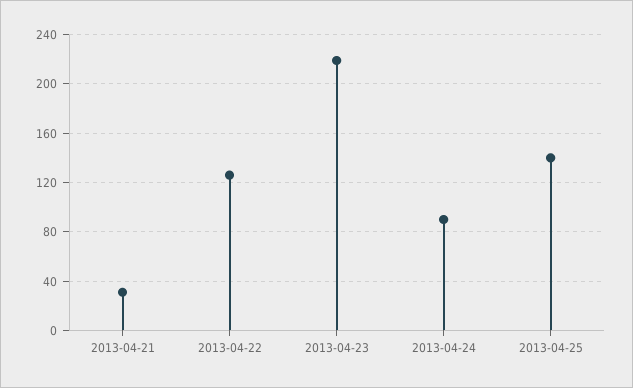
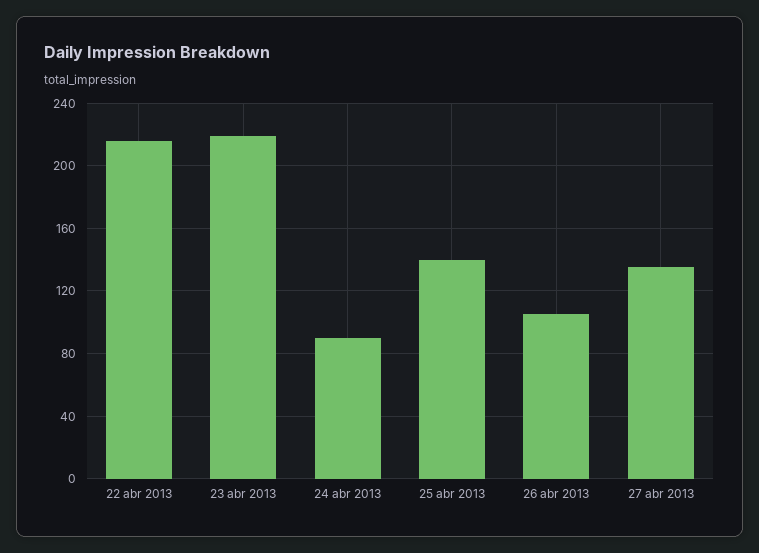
2013-04-21: 30 -> none
2013-04-22: 125 -> 215
26 abr 2013: none -> 105
27 abr 2013: none -> 135

